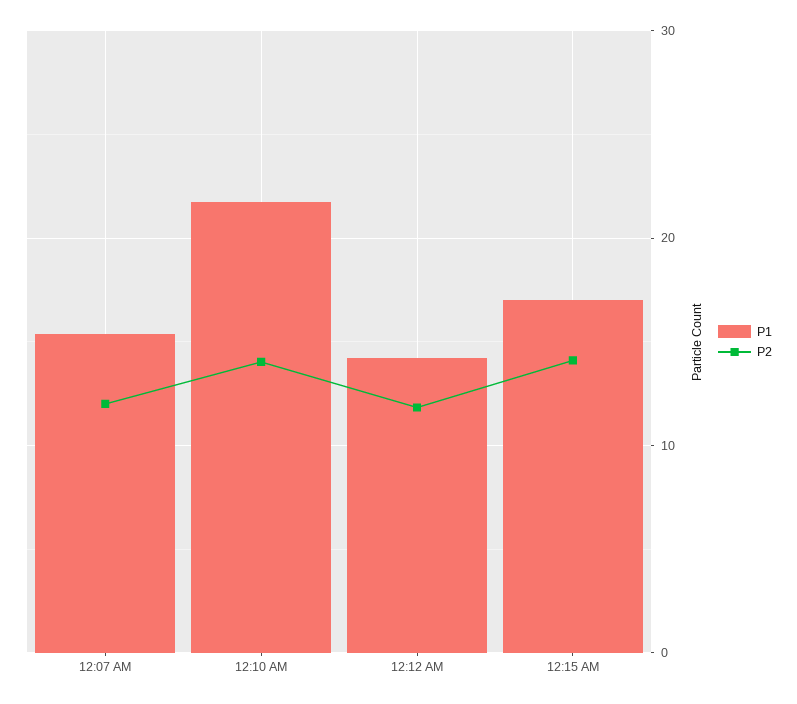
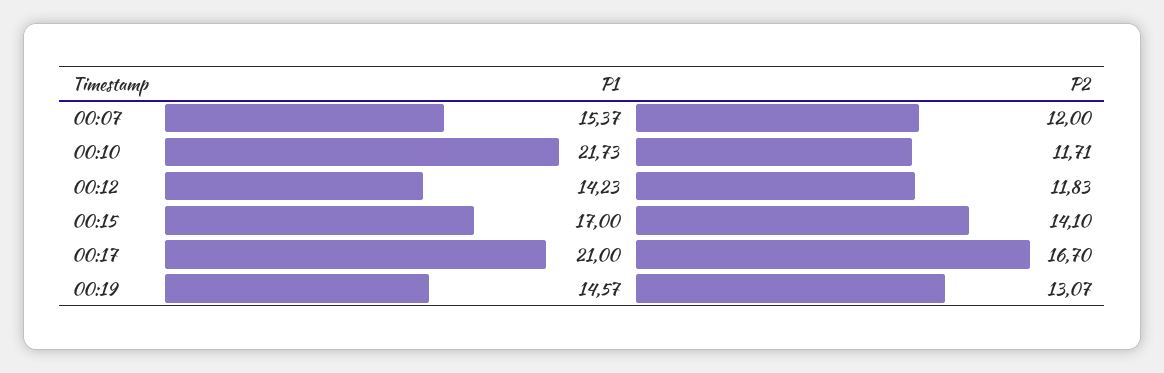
P2, 12:10 AM: 14 -> 11.71
P1, 00:17: none -> 21
P2, 00:17: none -> 16.7
P1, 00:19: none -> 14.57
P2, 00:19: none -> 13.07

